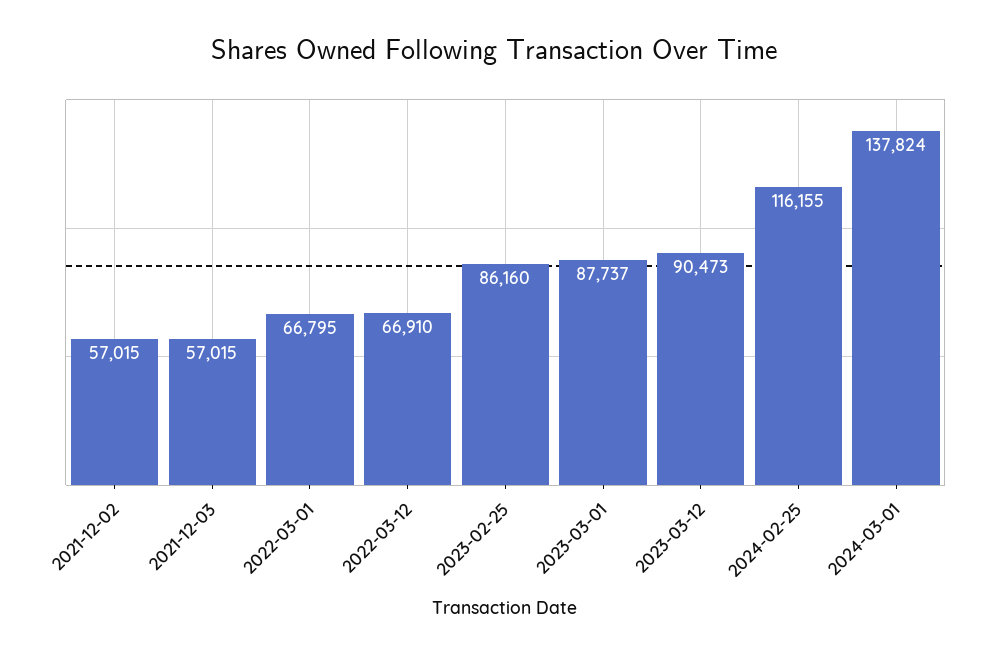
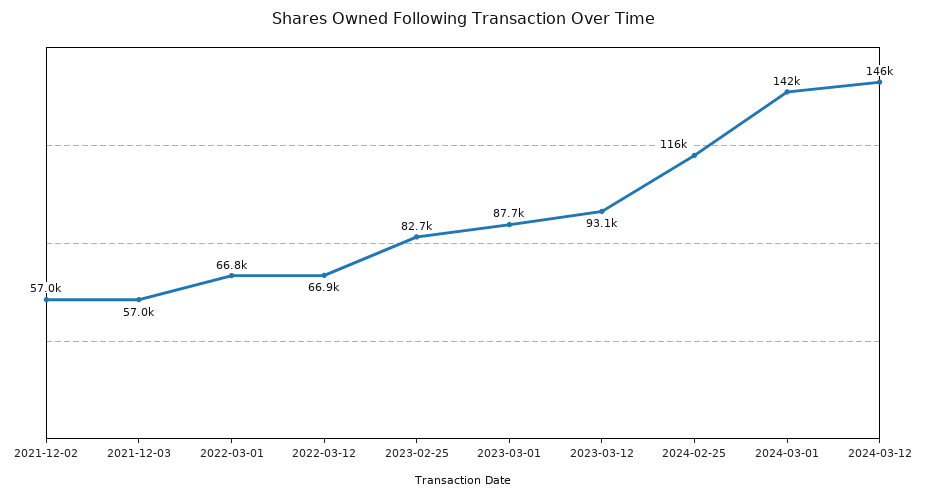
2023-02-25: 86160 -> 82700
2023-03-12: 90473 -> 93100
2024-03-01: 137824 -> 142000
2024-03-12: none -> 146000

